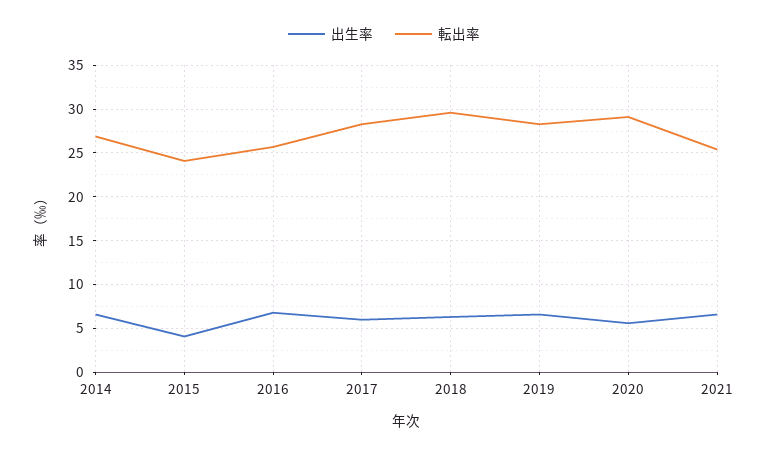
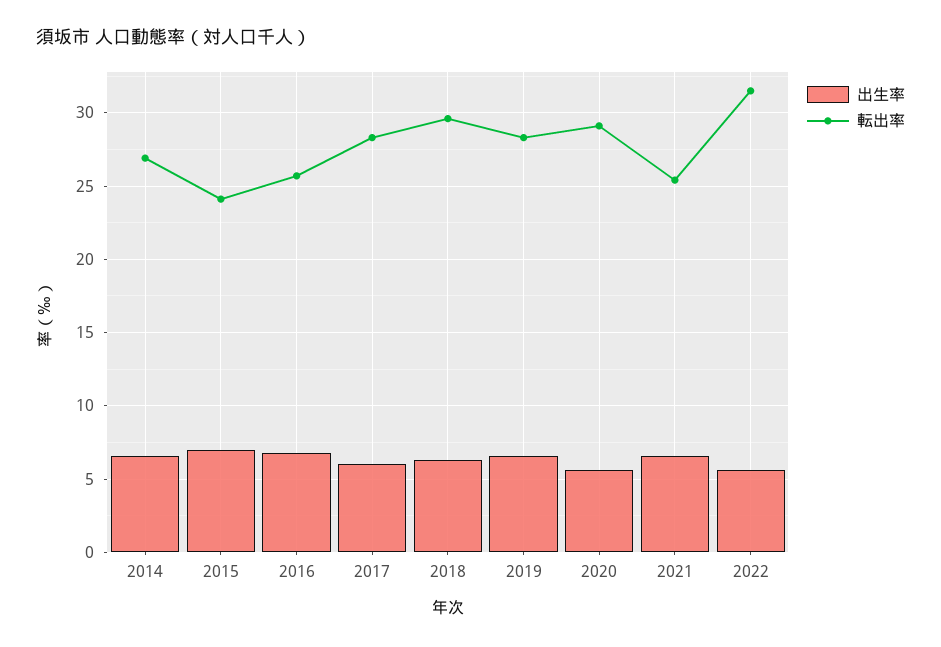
出生率, 2015: 4 -> 7
出生率, 2022: none -> 5.5
転出率, 2022: none -> 31.5

